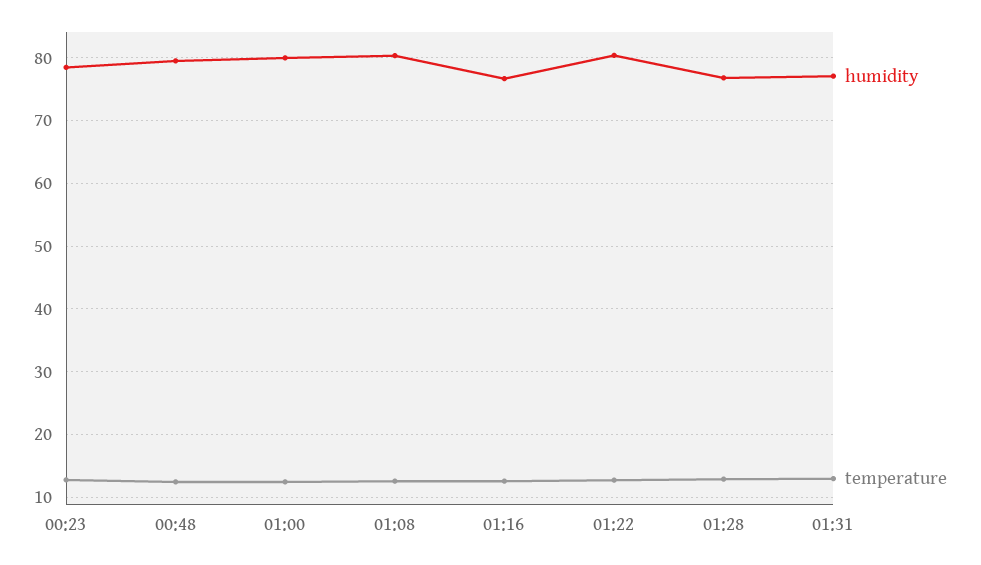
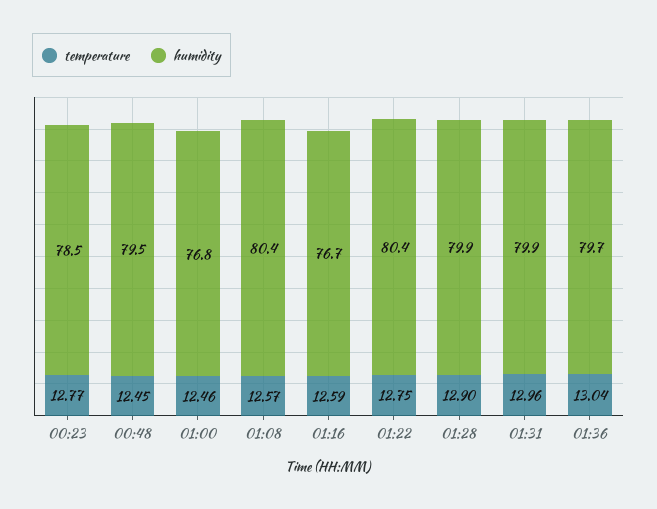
humidity, 01:00: 80 -> 76.8
humidity, 01:28: 77 -> 79.9
humidity, 01:31: 77 -> 79.9
temperature, 01:36: none -> 13.04
humidity, 01:36: none -> 79.7

